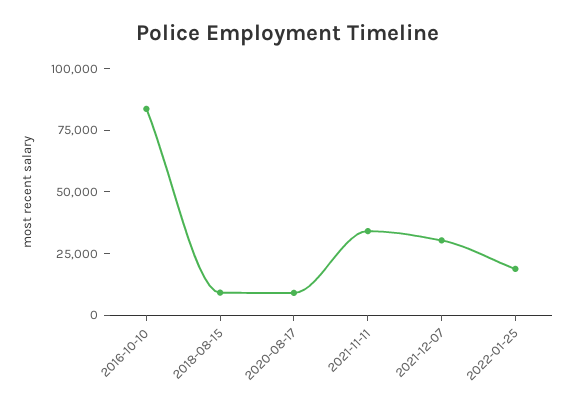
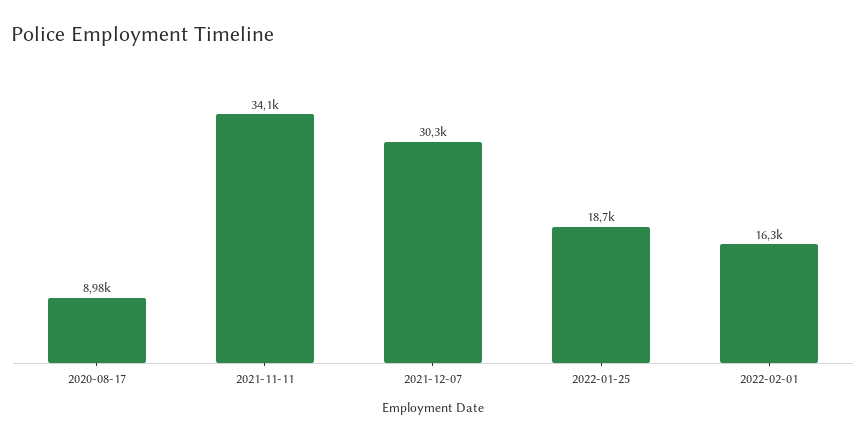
2016-10-10: 85000 -> none
2018-08-15: 10000 -> none
2022-02-01: none -> 16300

